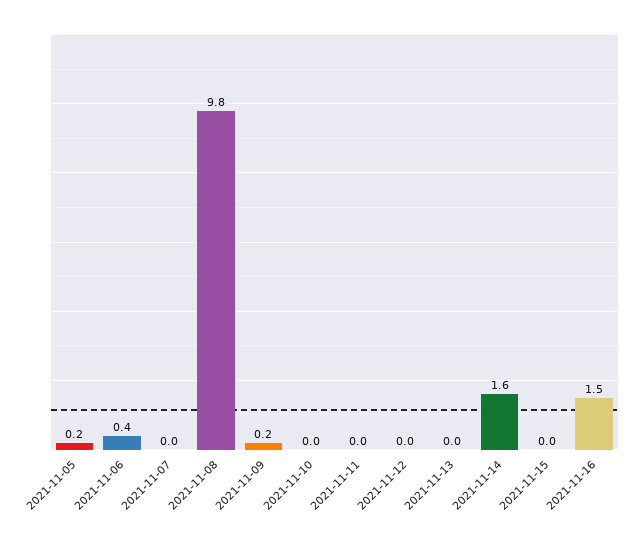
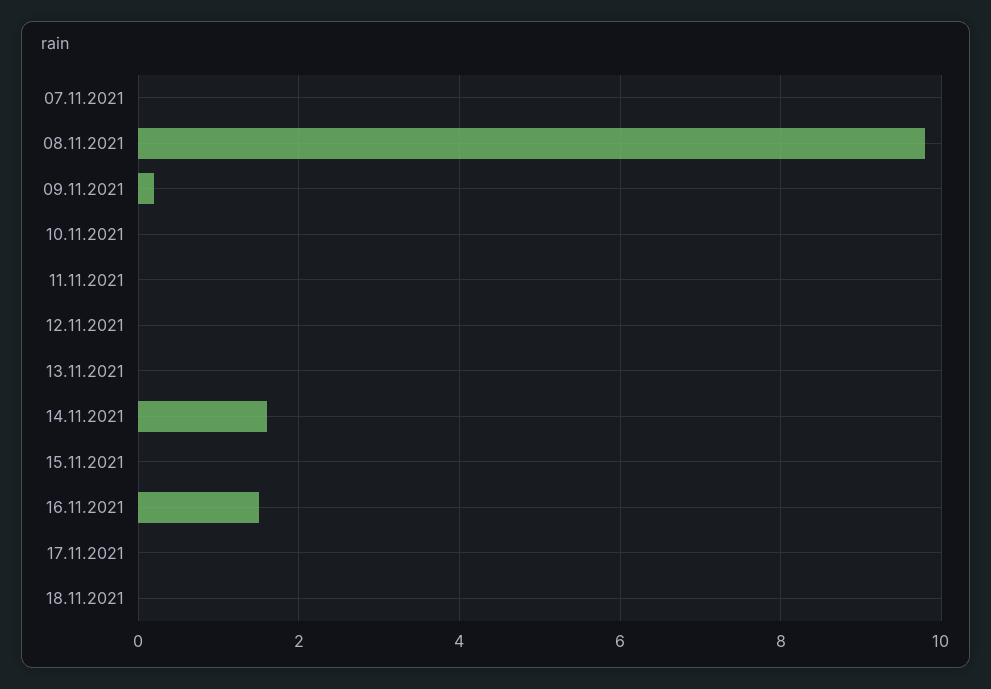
2021-11-05: 0.2 -> none
2021-11-06: 0.4 -> none
17.11.2021: none -> 0
18.11.2021: none -> 0

